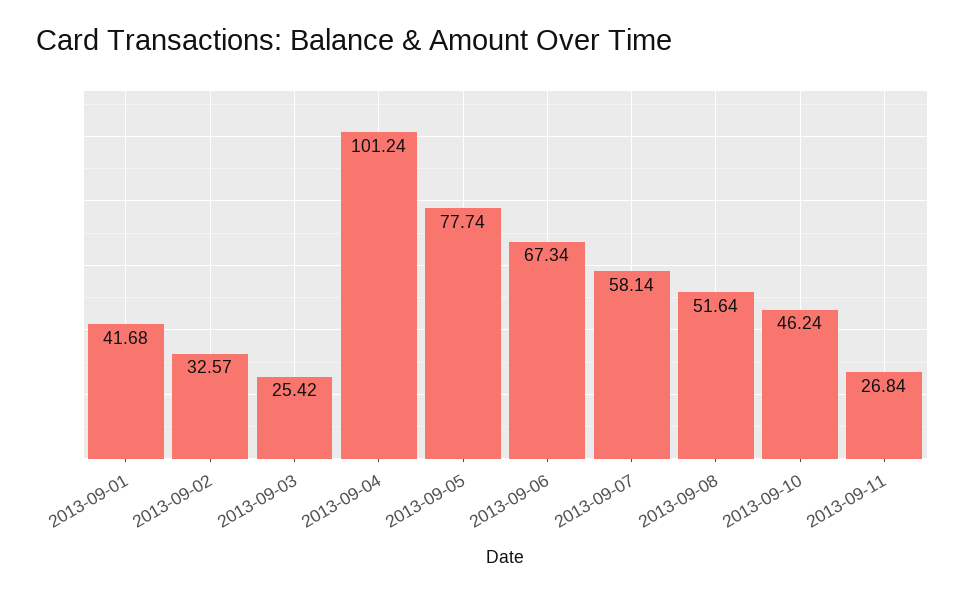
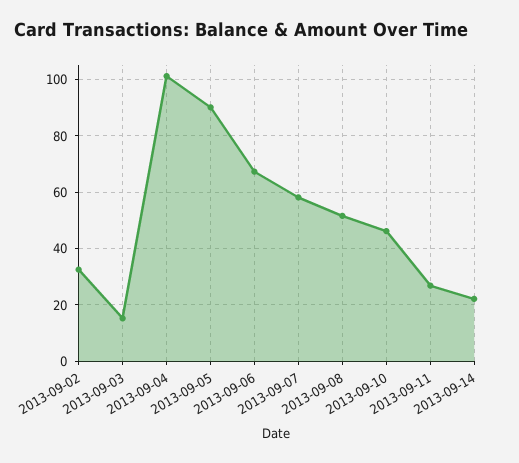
2013-09-01: 41.68 -> none
2013-09-03: 25.42 -> 15
2013-09-05: 77.74 -> 90
2013-09-14: none -> 22.5

